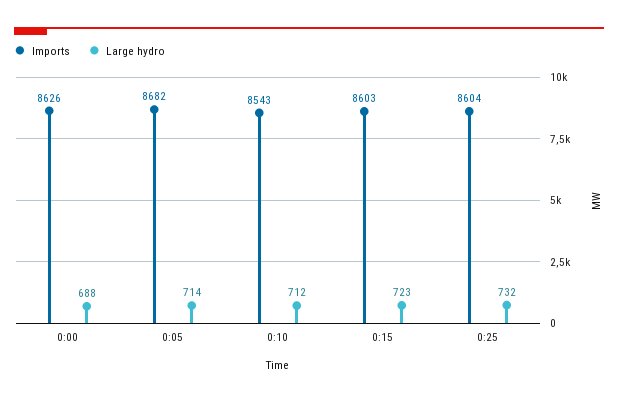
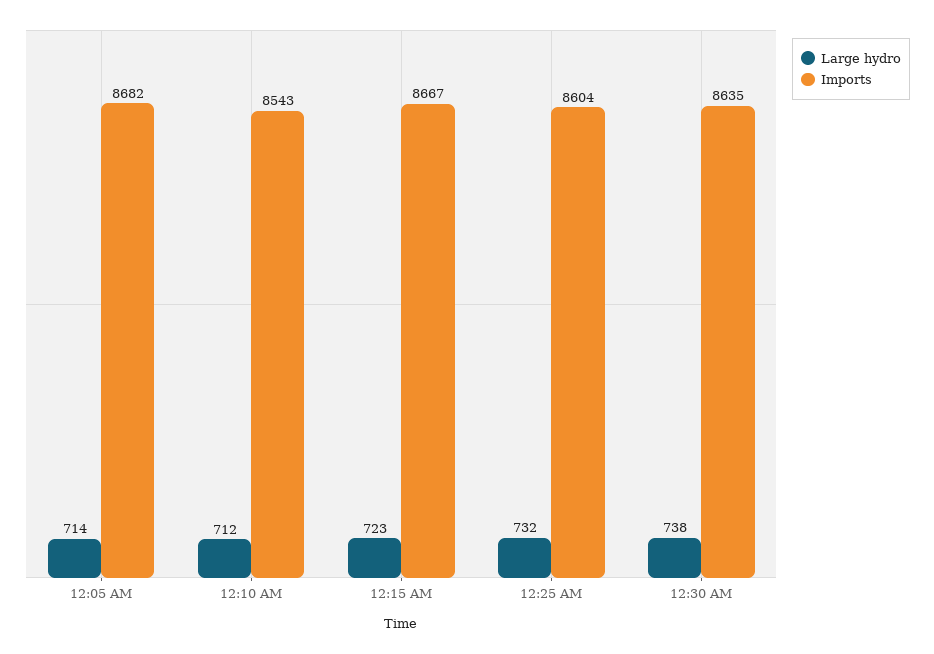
Imports, 0:00: 8626 -> none
Large hydro, 0:00: 688 -> none
Imports, 0:15: 8603 -> 8667
Large hydro, 12:30 AM: none -> 738
Imports, 12:30 AM: none -> 8635

